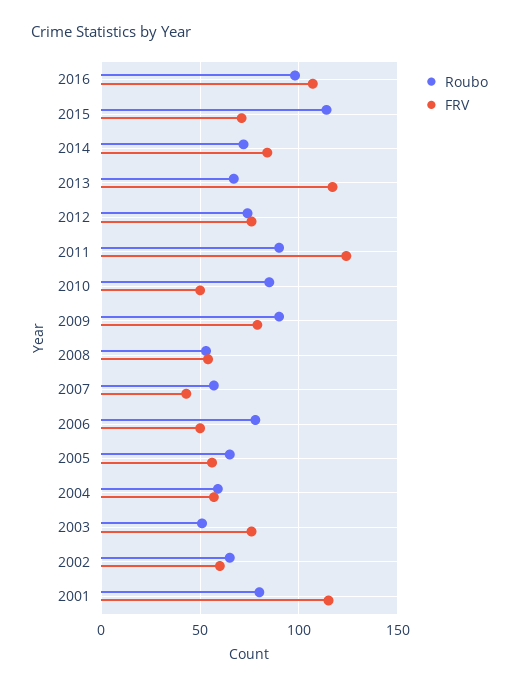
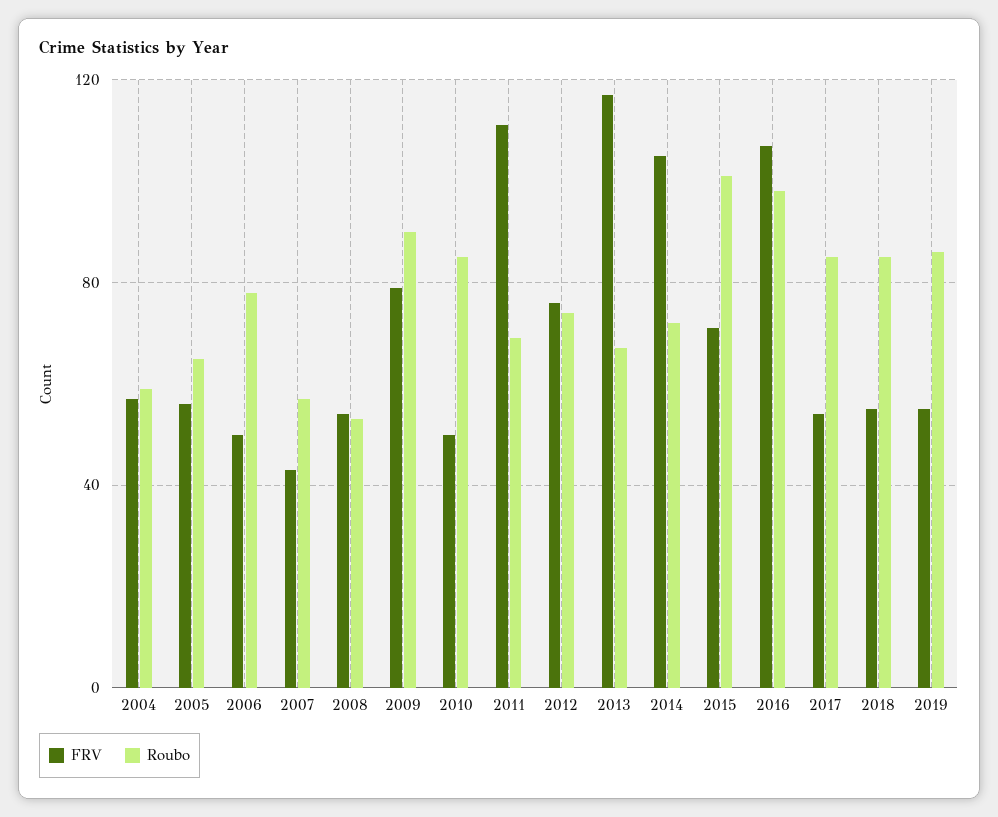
Roubo, 2015: 115 -> 100
FRV, 2014: 85 -> 105
Roubo, 2011: 90 -> 70
FRV, 2011: 125 -> 110
Roubo, 2003: 50 -> none
FRV, 2003: 75 -> none
Roubo, 2002: 65 -> none
FRV, 2002: 60 -> none
Roubo, 2001: 80 -> none
FRV, 2001: 115 -> none
FRV, 2017: none -> 55
Roubo, 2017: none -> 85
FRV, 2018: none -> 55
Roubo, 2018: none -> 85
FRV, 2019: none -> 55
Roubo, 2019: none -> 85

